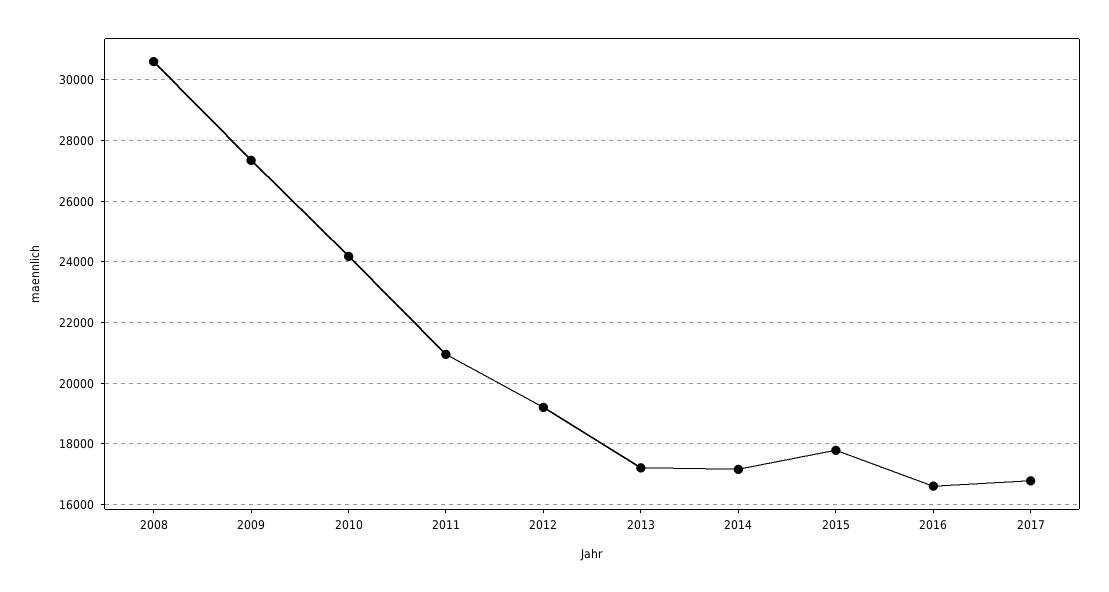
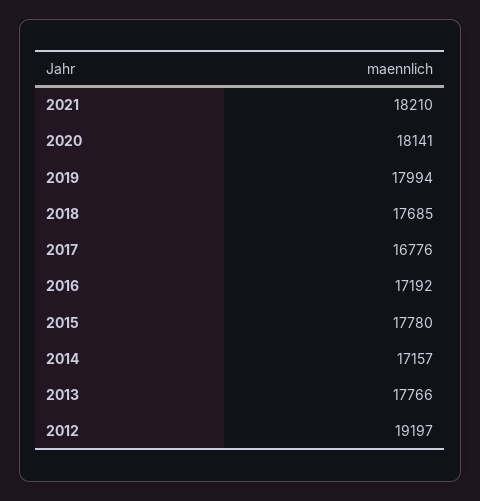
2008: 30600 -> none
2009: 27400 -> none
2010: 24200 -> none
2011: 21000 -> none
2013: 17200 -> 17766
2016: 16600 -> 17192
2021: none -> 18210
2020: none -> 18141
2019: none -> 17994
2018: none -> 17685

